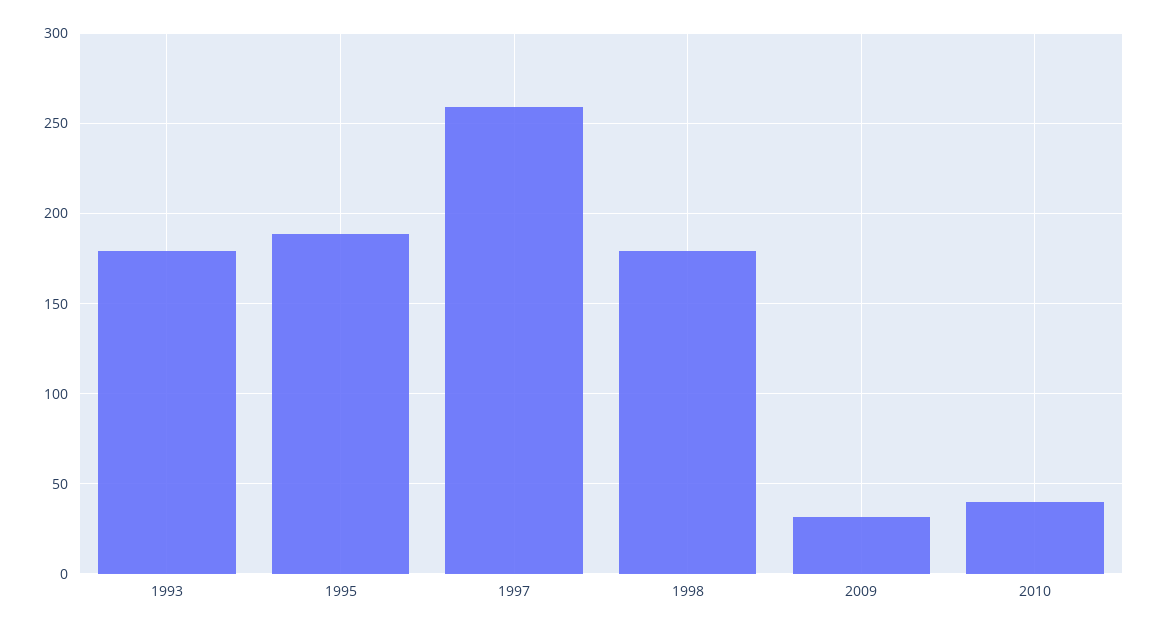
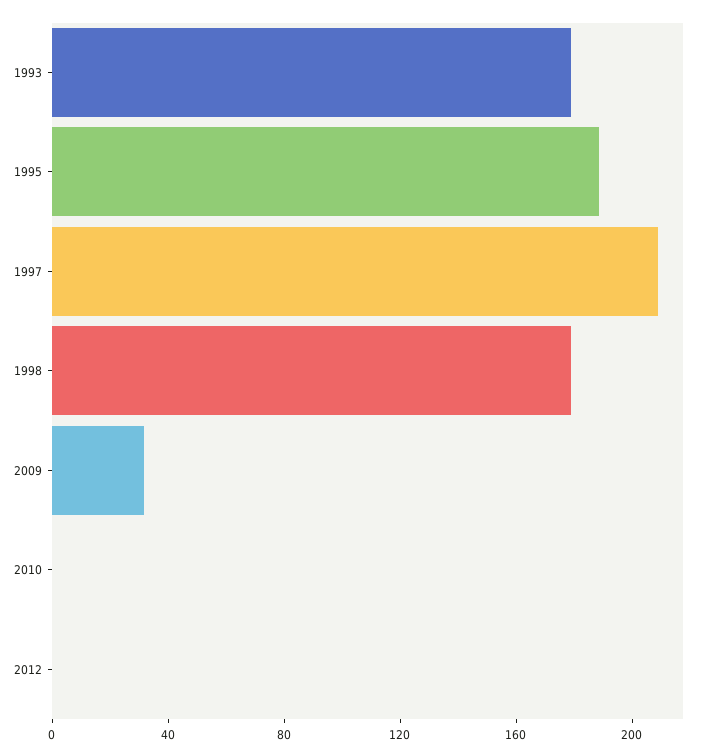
1997: 260 -> 210
2010: 40 -> 0
2012: none -> 0

